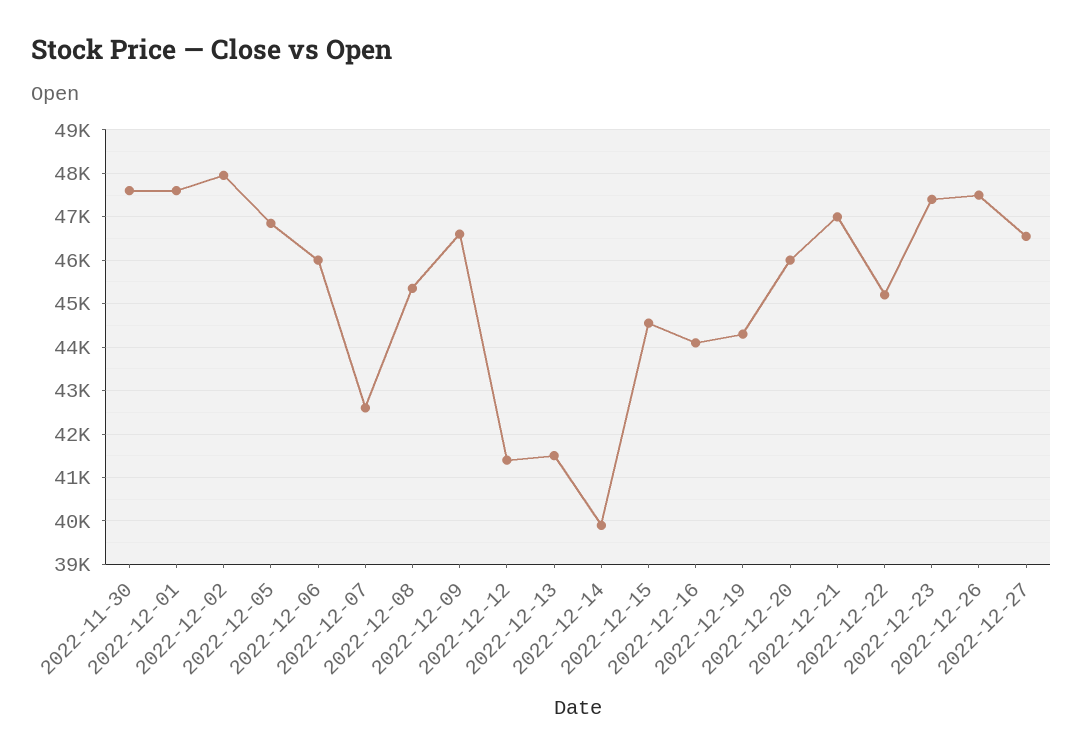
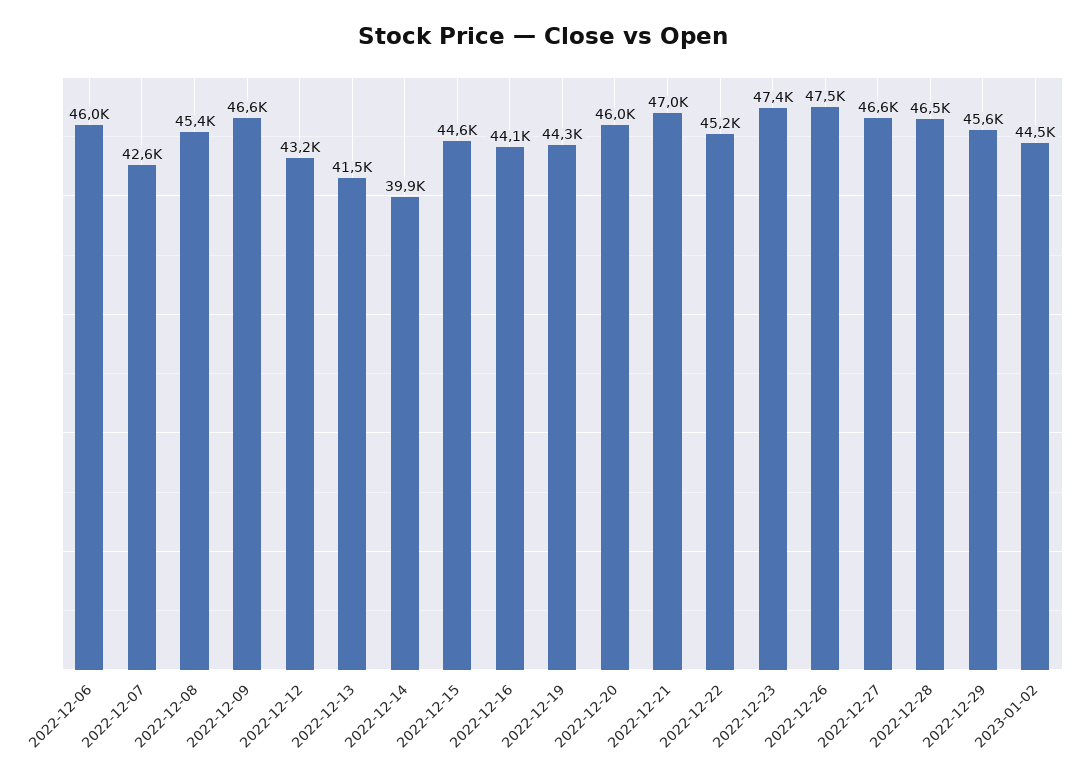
2022-11-30: 47600 -> none
2022-12-01: 47600 -> none
2022-12-02: 48000 -> none
2022-12-05: 46800 -> none
2022-12-12: 41400 -> 43200
2022-12-28: none -> 46500
2022-12-29: none -> 45600
2023-01-02: none -> 44500

